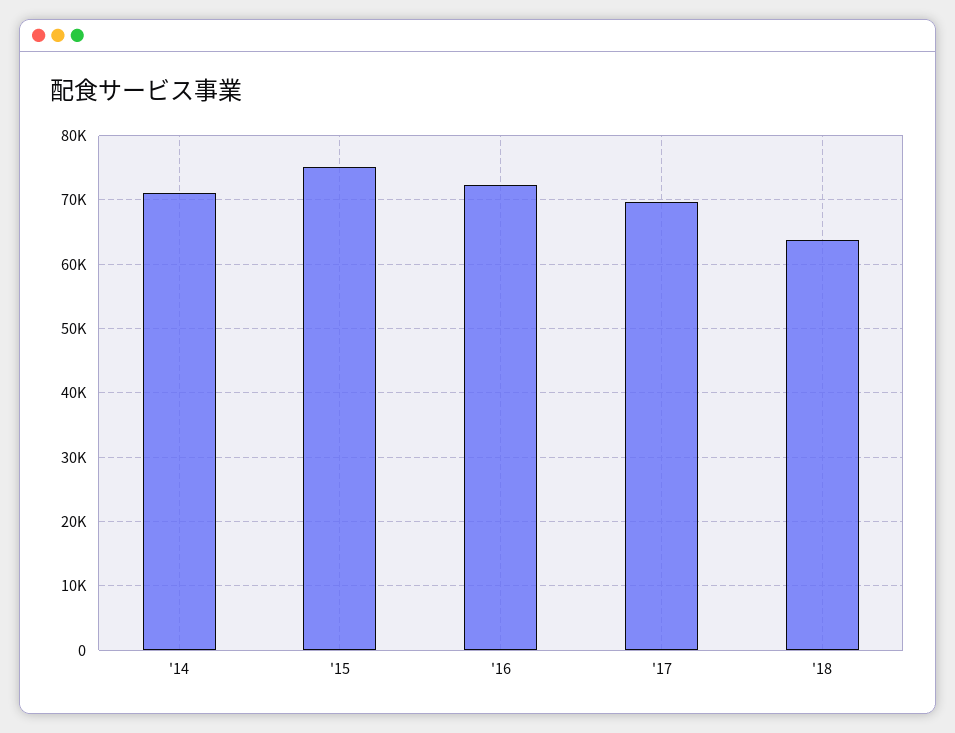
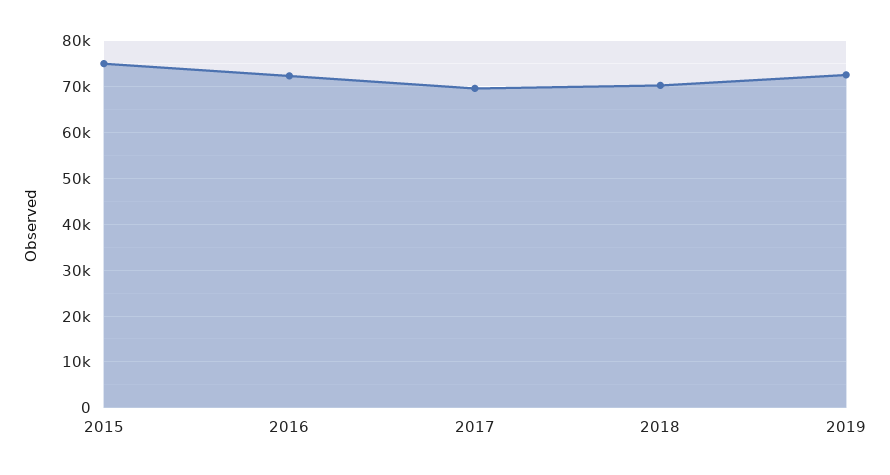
'14: 71000 -> none
'18: 64000 -> 70000
2019: none -> 72000

